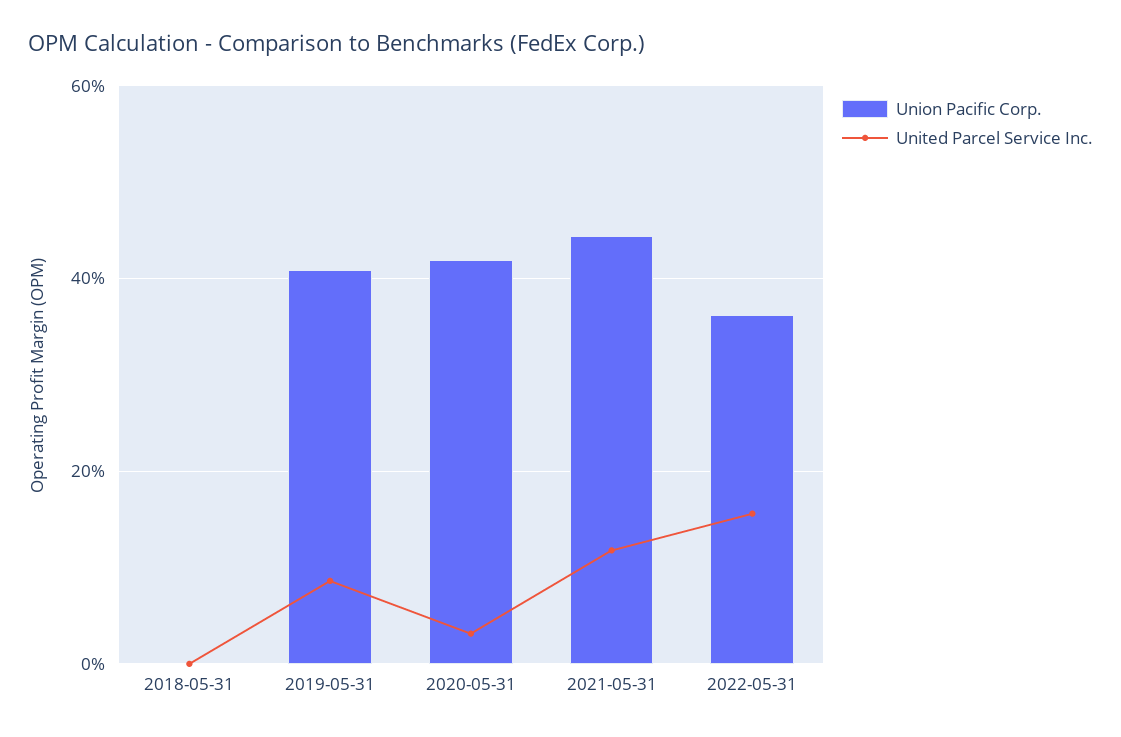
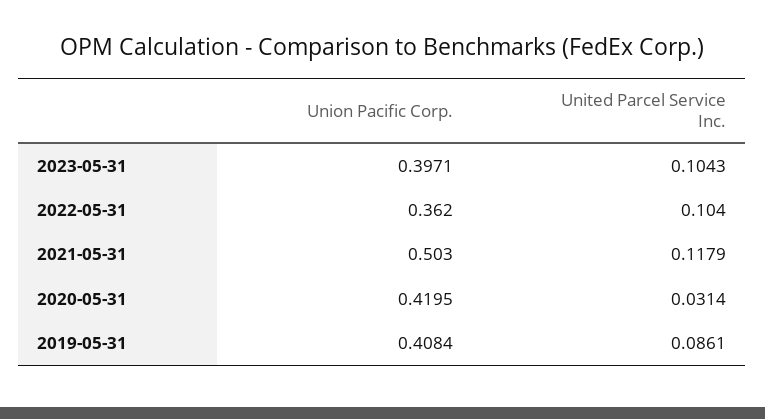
Union Pacific Corp., 2018-05-31: 0 -> none
United Parcel Service Inc., 2018-05-31: 0 -> none
Union Pacific Corp., 2021-05-31: 0.44 -> 0.503
United Parcel Service Inc., 2022-05-31: 0.16 -> 0.104
Union Pacific Corp., 2023-05-31: none -> 0.3971
United Parcel Service Inc., 2023-05-31: none -> 0.1043

